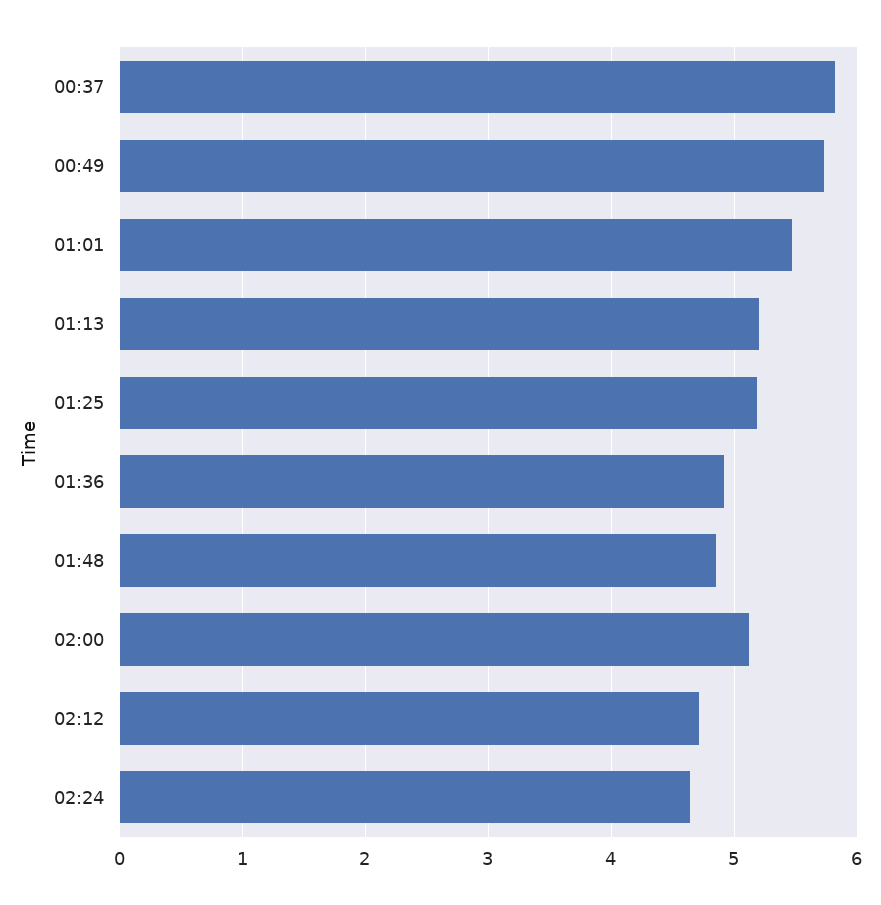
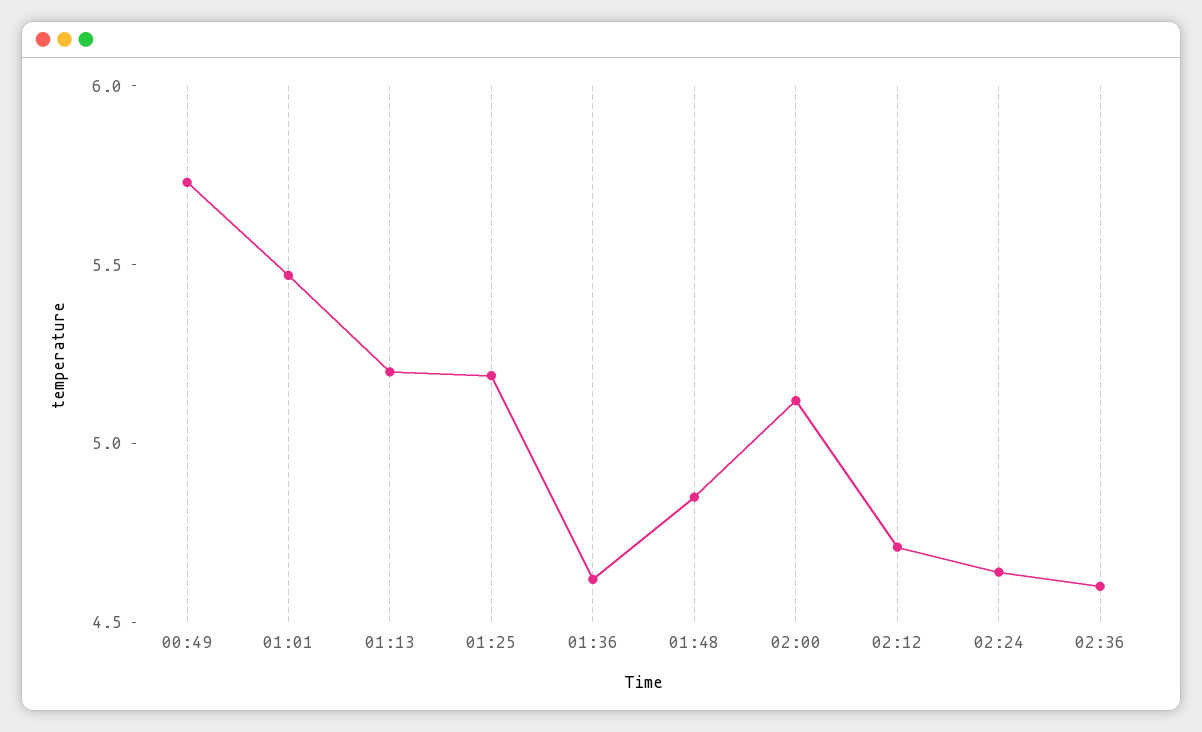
00:37: 5.8 -> none
01:36: 4.9 -> 4.6
02:36: none -> 4.6

